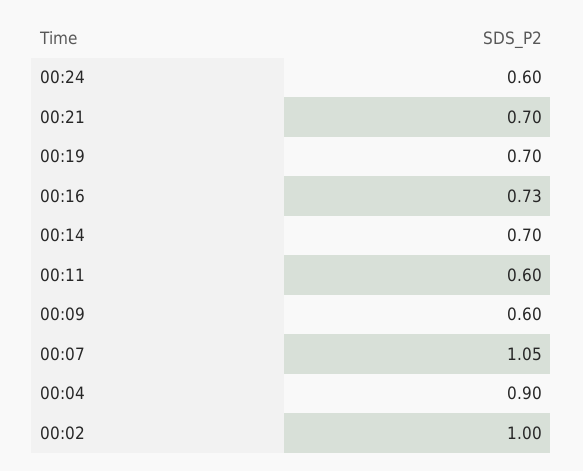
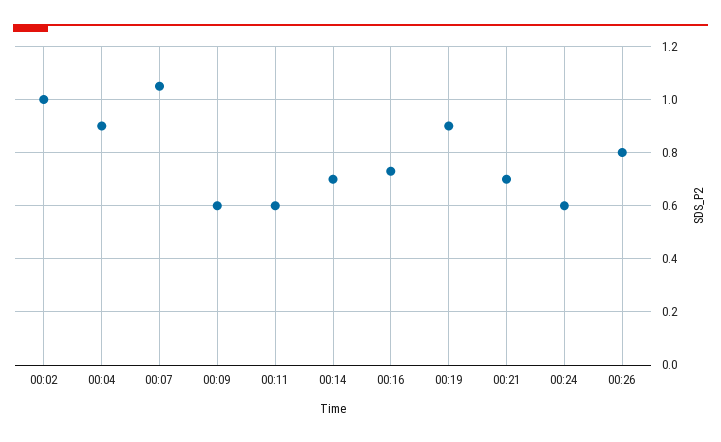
00:19: 0.7 -> 0.9
00:26: none -> 0.8

